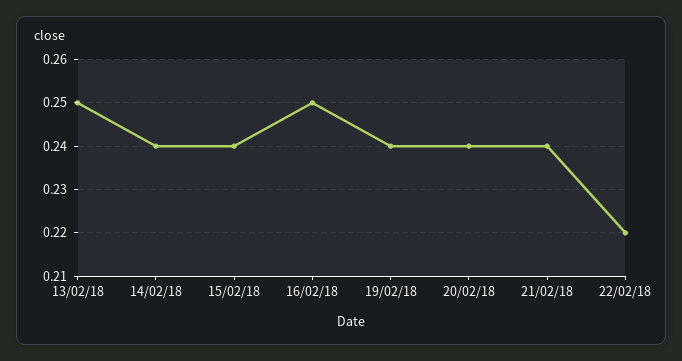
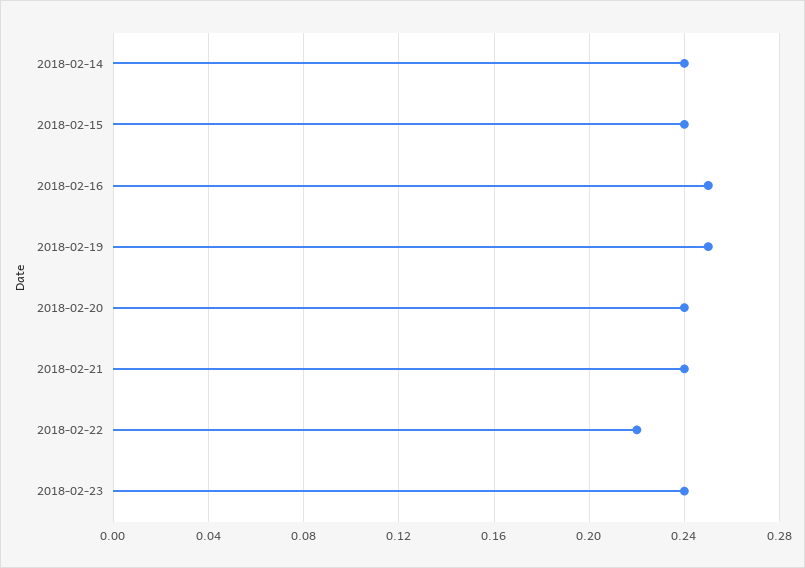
13/02/18: 0.25 -> none
19/02/18: 0.24 -> 0.25
2018-02-23: none -> 0.24

